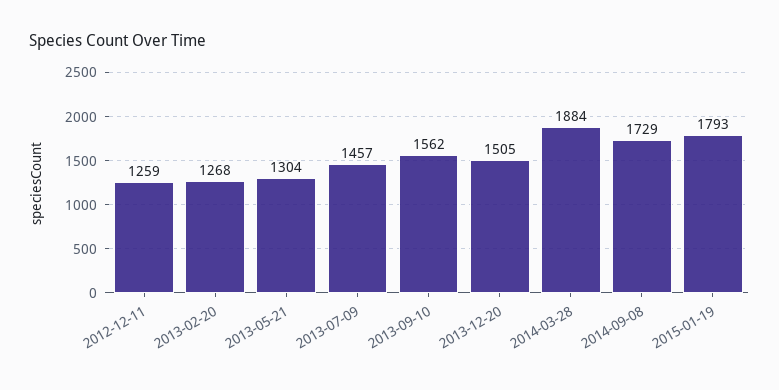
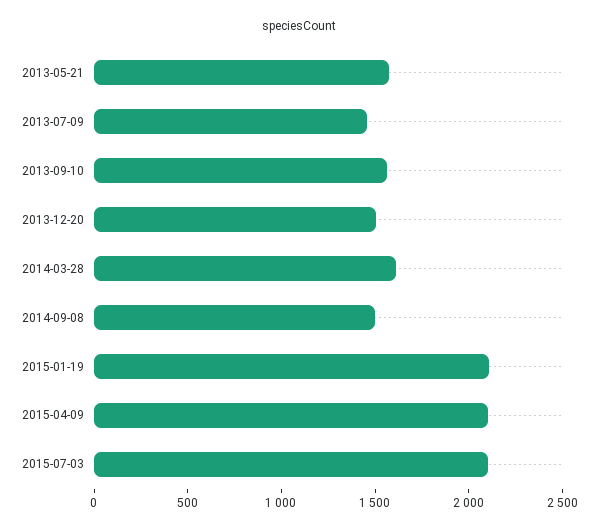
2012-12-11: 1259 -> none
2013-02-20: 1268 -> none
2013-05-21: 1304 -> 1600
2014-03-28: 1884 -> 1600
2014-09-08: 1729 -> 1500
2015-01-19: 1793 -> 2100
2015-04-09: none -> 2100
2015-07-03: none -> 2100

